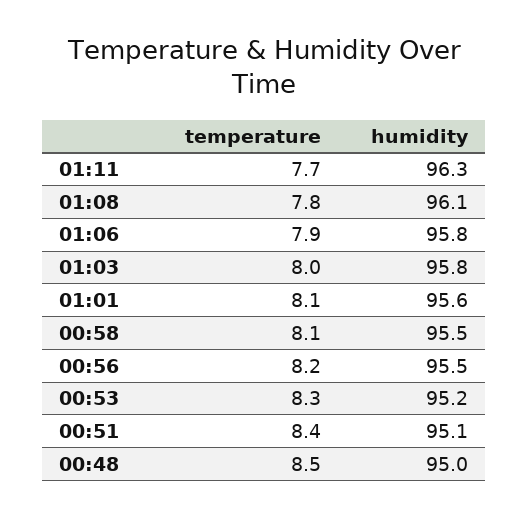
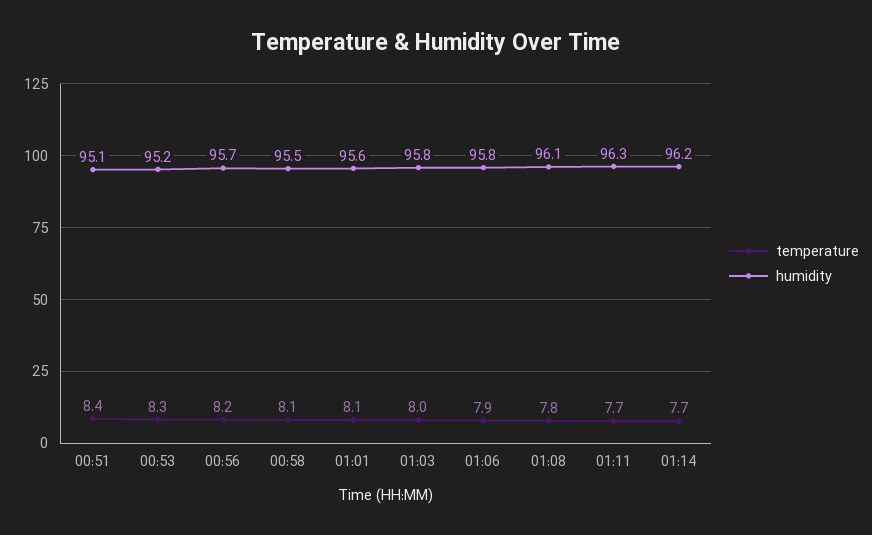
humidity, 00:56: 95.5 -> 95.7
temperature, 00:48: 8.5 -> none
humidity, 00:48: 95 -> none
temperature, 01:14: none -> 7.7
humidity, 01:14: none -> 96.2

